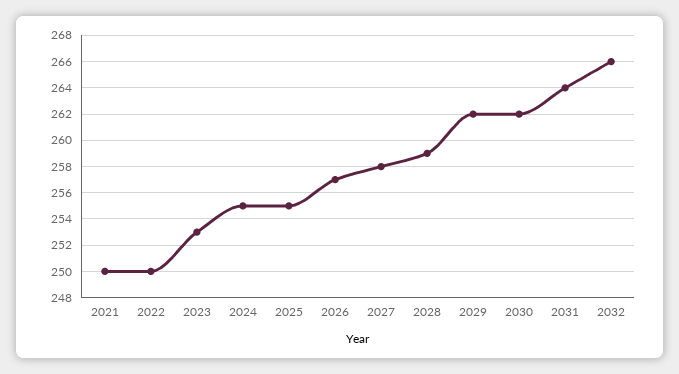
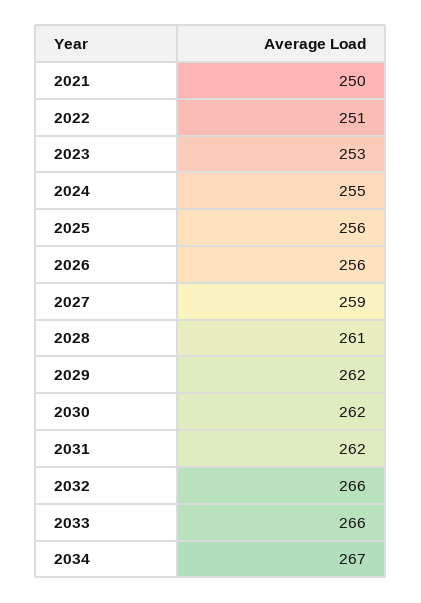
2022: 250 -> 251
2025: 255 -> 256
2026: 257 -> 256
2027: 258 -> 259
2028: 259 -> 261
2031: 264 -> 262
2033: none -> 266
2034: none -> 267

